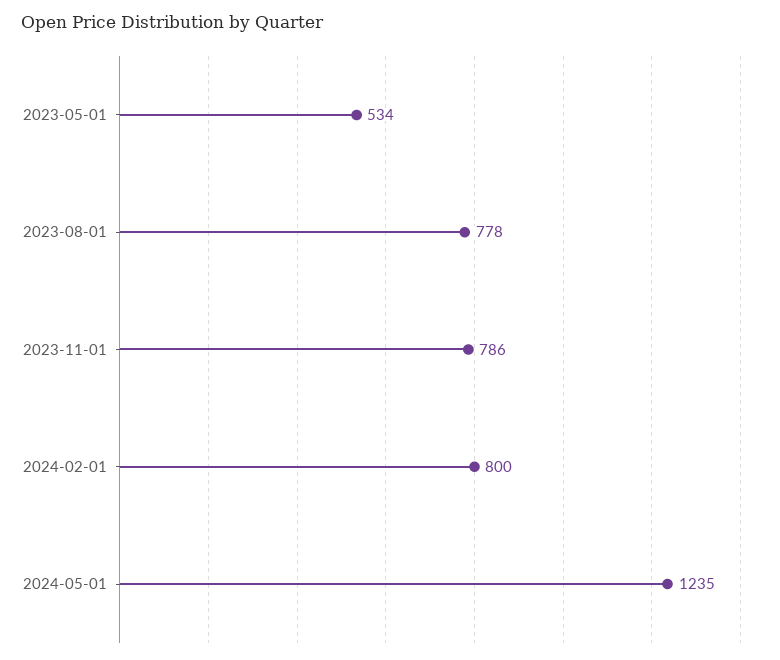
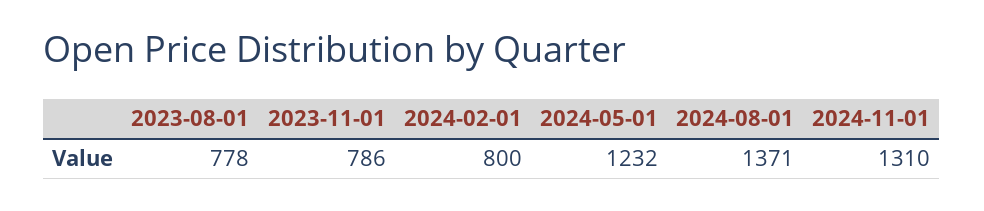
2023-05-01: 534 -> none
2024-05-01: 1235 -> 1232
2024-08-01: none -> 1371
2024-11-01: none -> 1310

